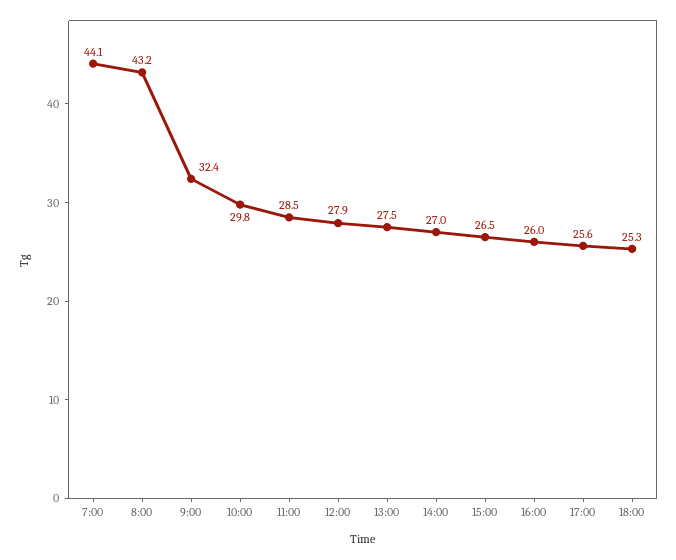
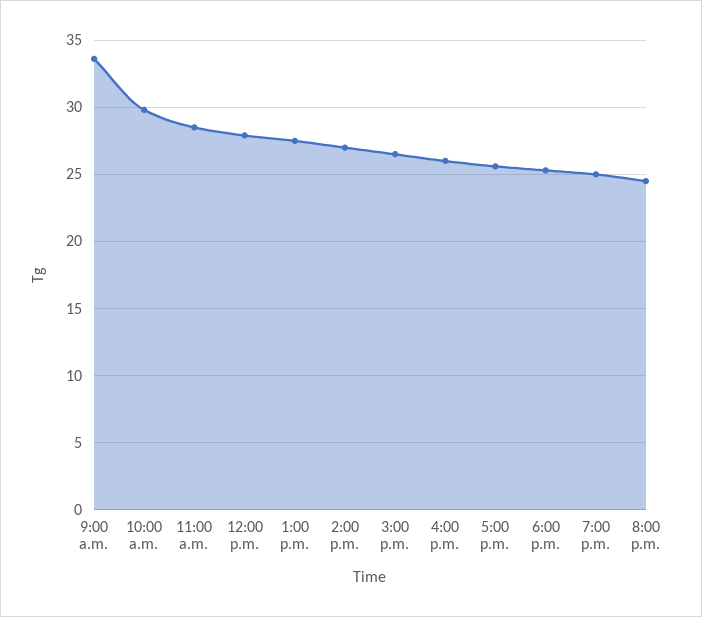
7:00: 44.1 -> none
8:00: 43.2 -> none
9:00: 32.4 -> 33.5
7:00 p.m.: none -> 25
8:00 p.m.: none -> 24.5

